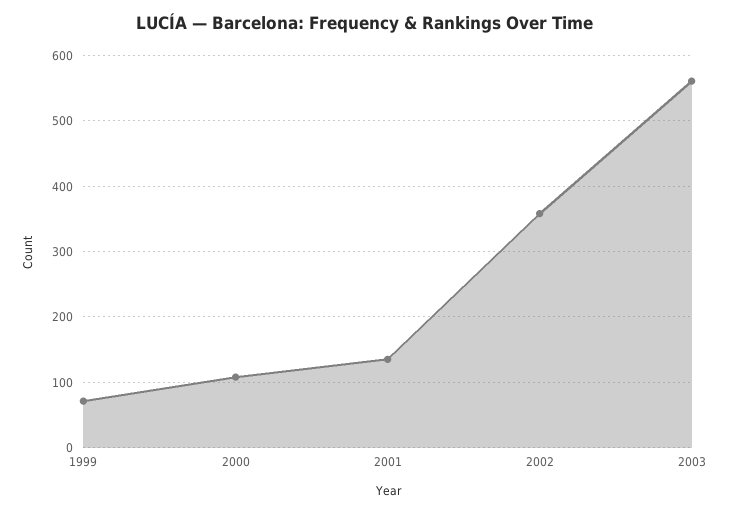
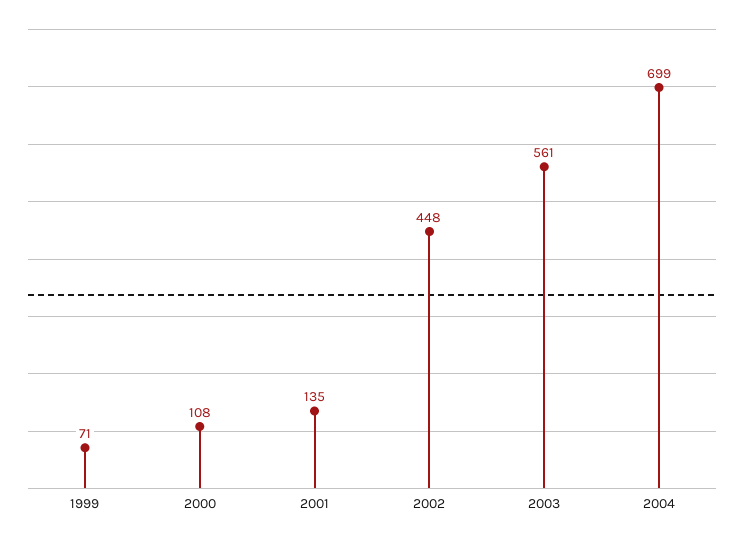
2002: 360 -> 448
2004: none -> 699

